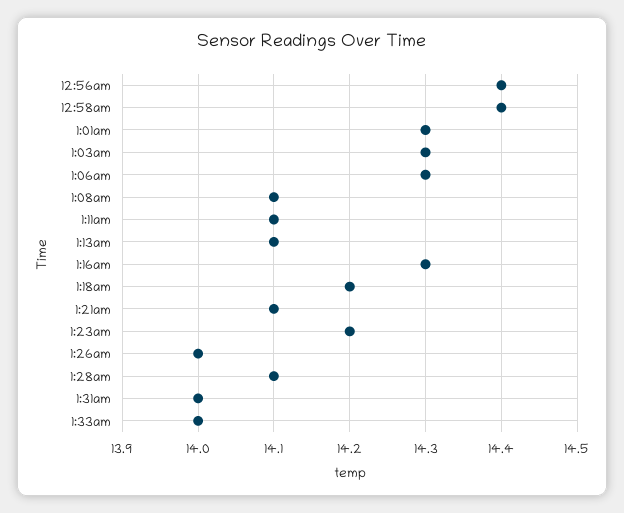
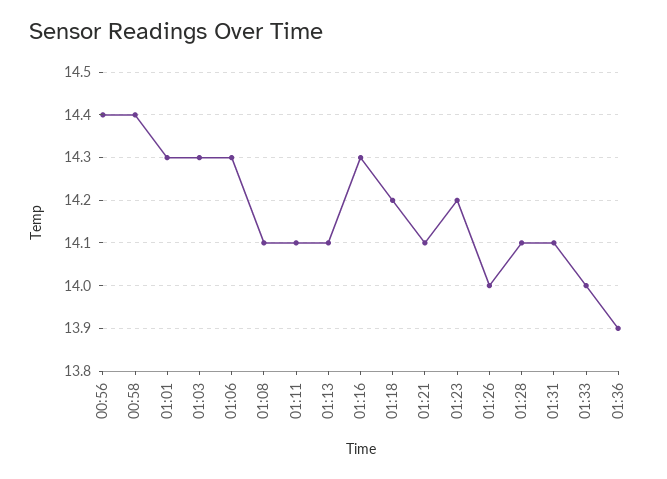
1:31am: 14 -> 14.1
01:36: none -> 13.9

